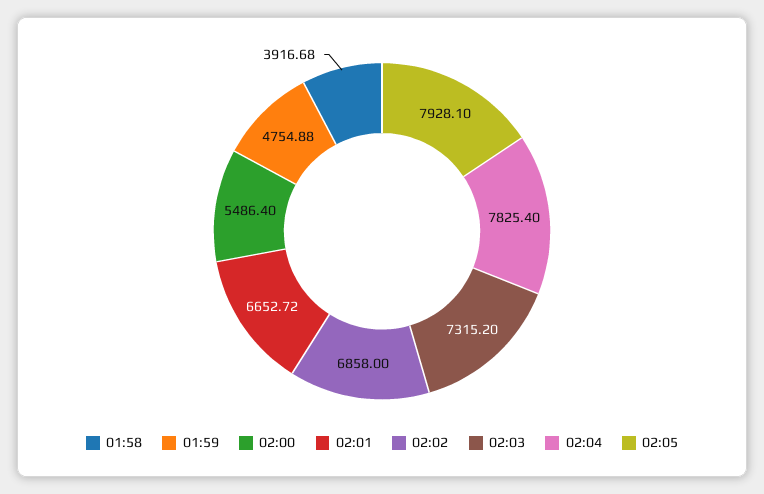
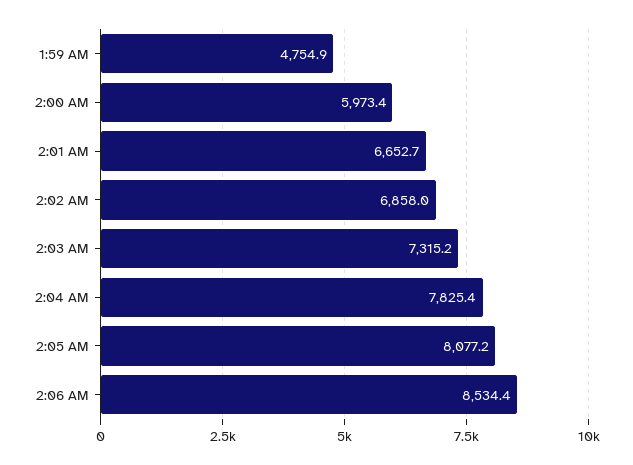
01:58: 3916.68 -> none
02:00: 5486.4 -> 5973.4
02:05: 7928.1 -> 8077.2
2:06 AM: none -> 8534.4

